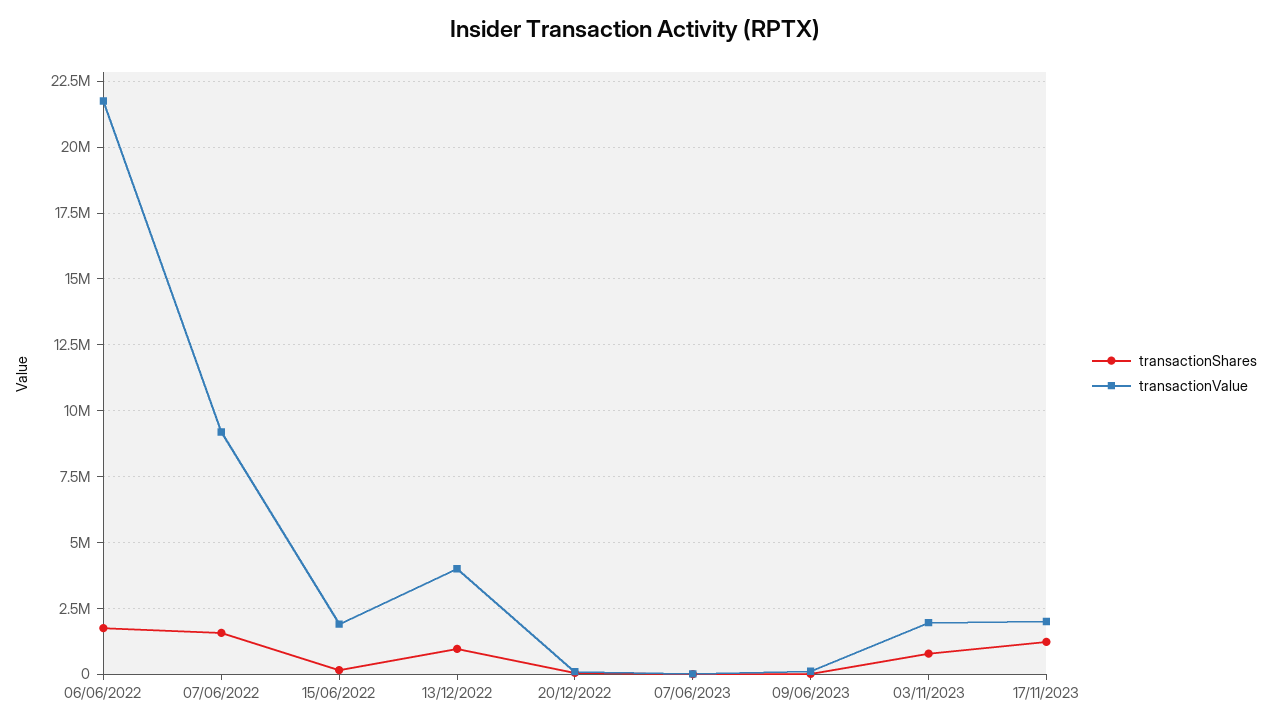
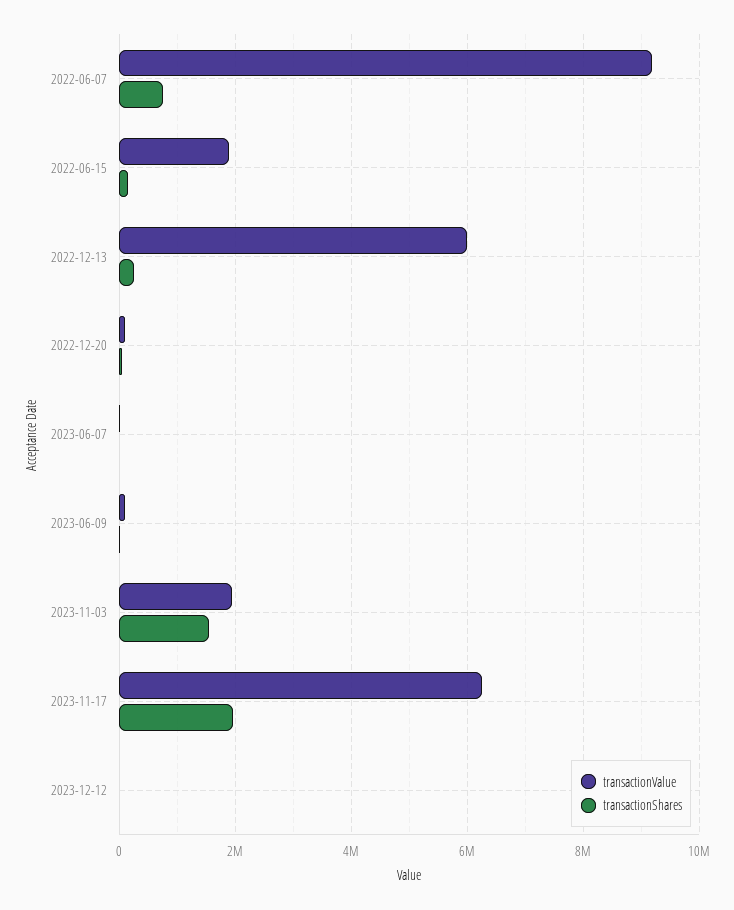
transactionShares, 06/06/2022: 1750000 -> none
transactionValue, 06/06/2022: 21750000 -> none
transactionShares, 07/06/2022: 1500000 -> 800000
transactionShares, 13/12/2022: 1000000 -> 200000
transactionValue, 13/12/2022: 4000000 -> 6000000
transactionShares, 03/11/2023: 750000 -> 1600000
transactionShares, 17/11/2023: 1250000 -> 2000000
transactionValue, 17/11/2023: 2000000 -> 6200000
transactionValue, 2023-12-12: none -> 0
transactionShares, 2023-12-12: none -> 0

